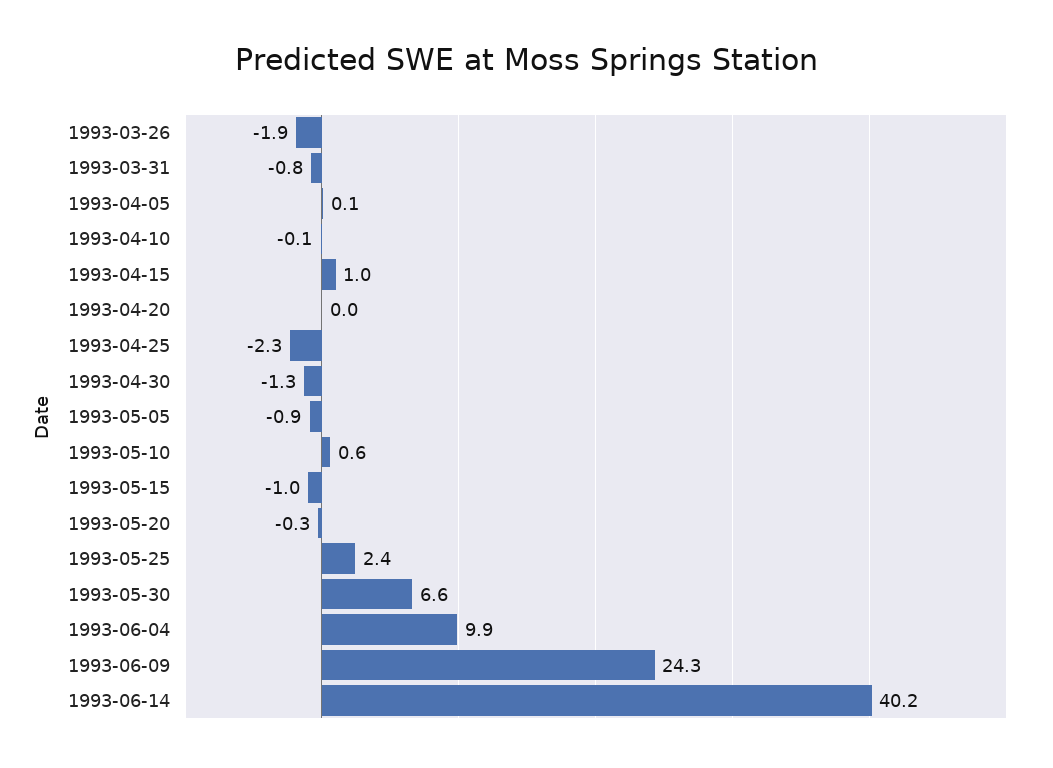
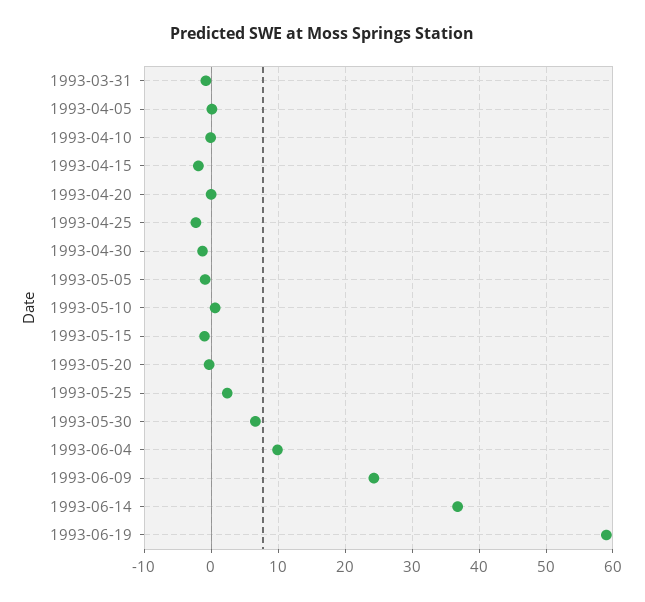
1993-03-26: -1.9 -> none
1993-04-15: 1 -> -2
1993-06-14: 40.2 -> 37
1993-06-19: none -> 59

